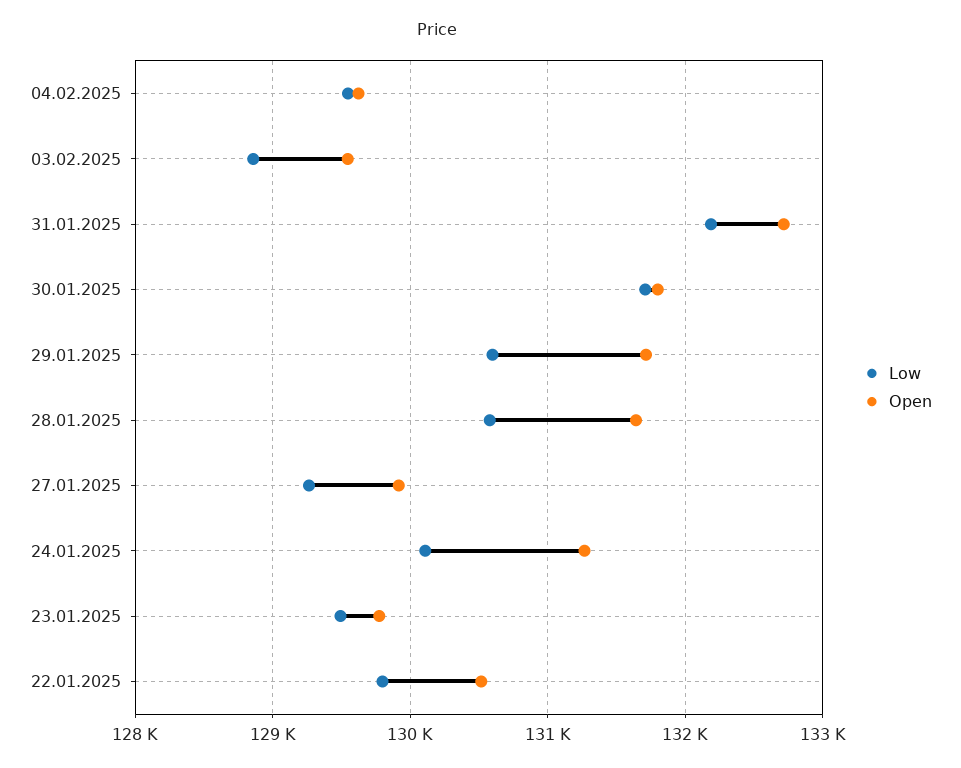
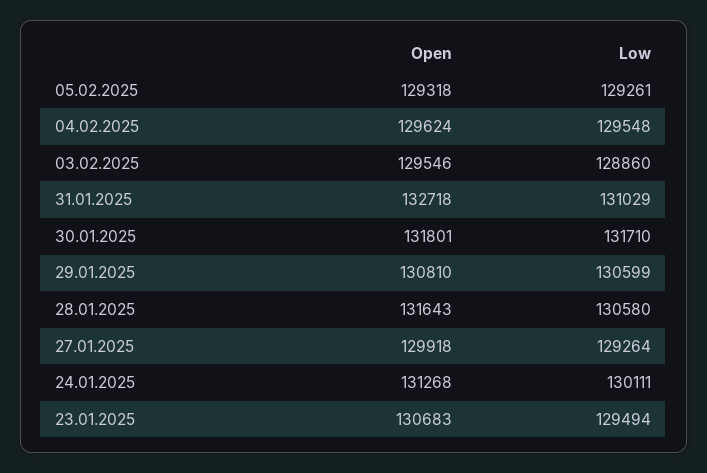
Low, 31.01.2025: 132200 -> 131029
Open, 29.01.2025: 131700 -> 130810
Open, 23.01.2025: 129800 -> 130683
Low, 22.01.2025: 129800 -> none
Open, 22.01.2025: 130500 -> none
Open, 05.02.2025: none -> 129318
Low, 05.02.2025: none -> 129261

